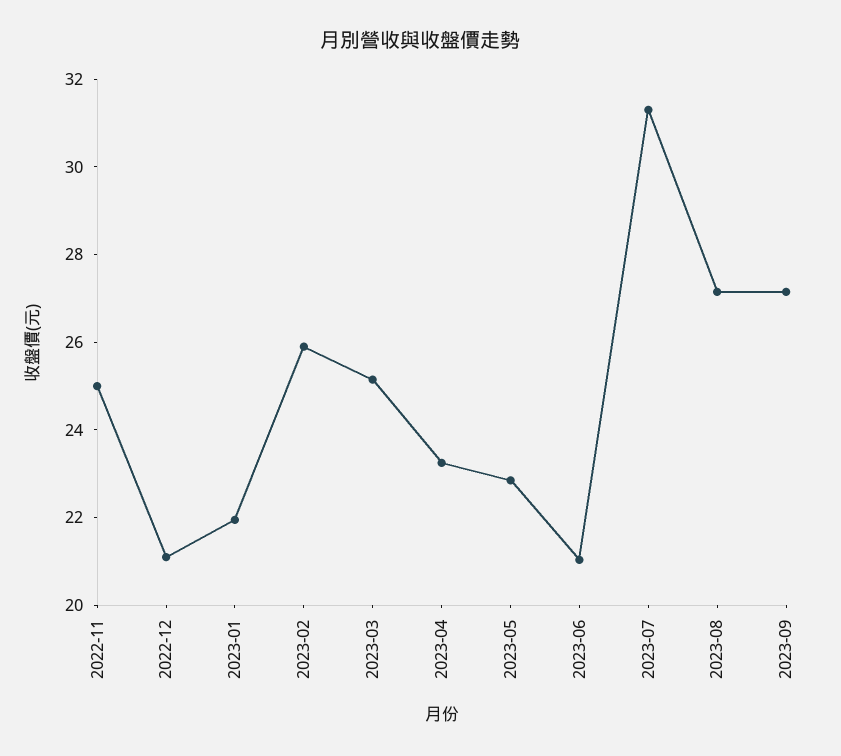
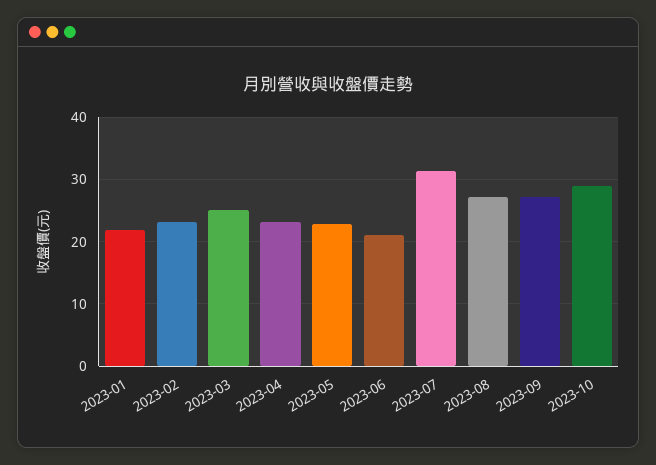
2022-11: 25 -> none
2022-12: 21 -> none
2023-02: 26 -> 23
2023-10: none -> 29

